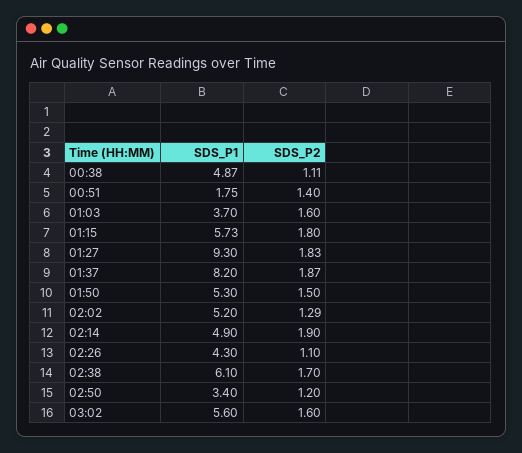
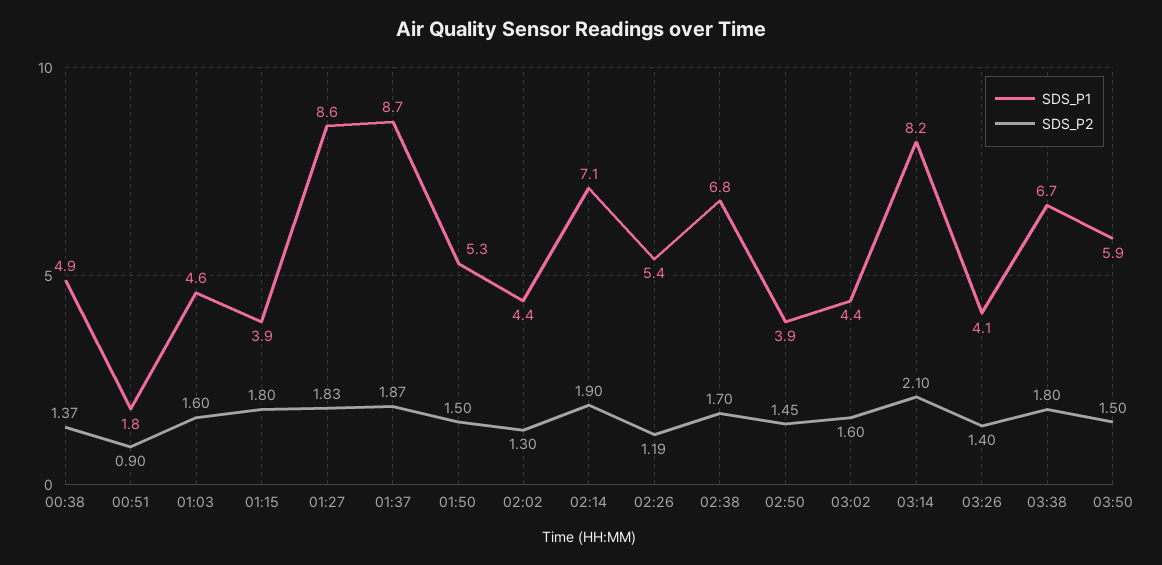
SDS_P2, 00:38: 1.11 -> 1.37
SDS_P2, 00:51: 1.4 -> 0.9
SDS_P1, 01:03: 3.7 -> 4.6
SDS_P1, 01:15: 5.73 -> 3.9
SDS_P1, 01:27: 9.3 -> 8.6
SDS_P1, 01:37: 8.2 -> 8.7
SDS_P1, 02:02: 5.2 -> 4.4
SDS_P2, 02:02: 1.29 -> 1.3
SDS_P1, 02:14: 4.9 -> 7.1
SDS_P1, 02:26: 4.3 -> 5.4
SDS_P2, 02:26: 1.1 -> 1.19
SDS_P1, 02:38: 6.1 -> 6.8
SDS_P1, 02:50: 3.4 -> 3.9
SDS_P2, 02:50: 1.2 -> 1.45
SDS_P1, 03:02: 5.6 -> 4.4
SDS_P1, 03:14: none -> 8.2
SDS_P2, 03:14: none -> 2.1
SDS_P1, 03:26: none -> 4.1
SDS_P2, 03:26: none -> 1.4
SDS_P1, 03:38: none -> 6.7
SDS_P2, 03:38: none -> 1.8
SDS_P1, 03:50: none -> 5.9
SDS_P2, 03:50: none -> 1.5

